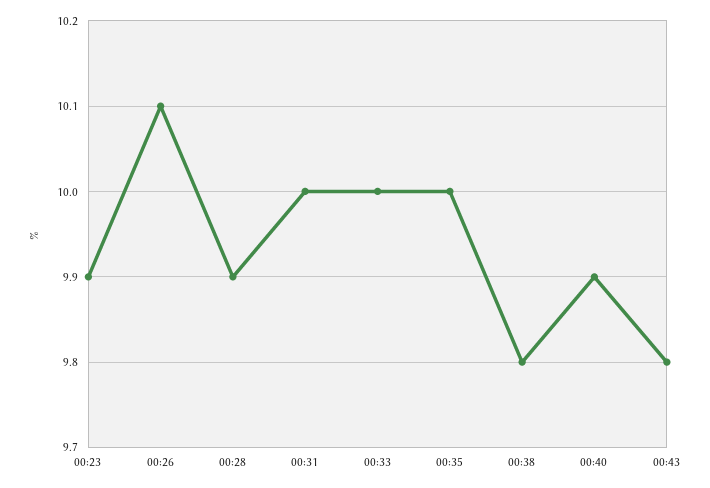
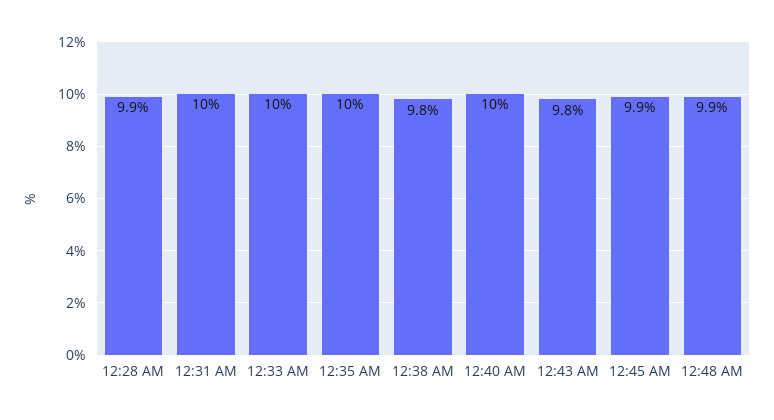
00:23: 9.9 -> none
00:26: 10.1 -> none
00:40: 9.9 -> 10
12:45 AM: none -> 9.9
12:48 AM: none -> 9.9

